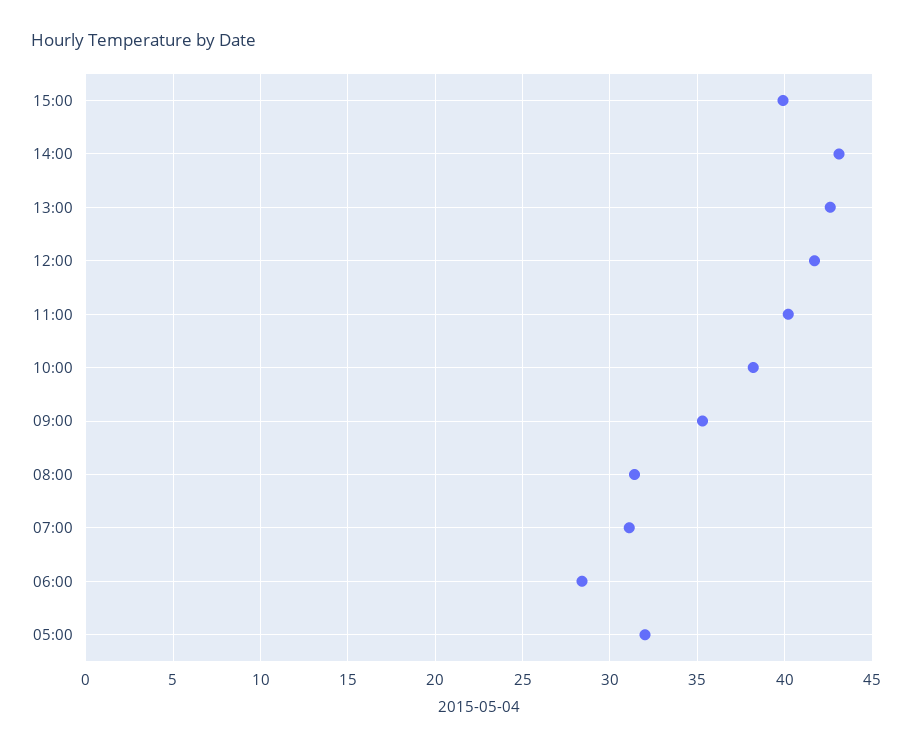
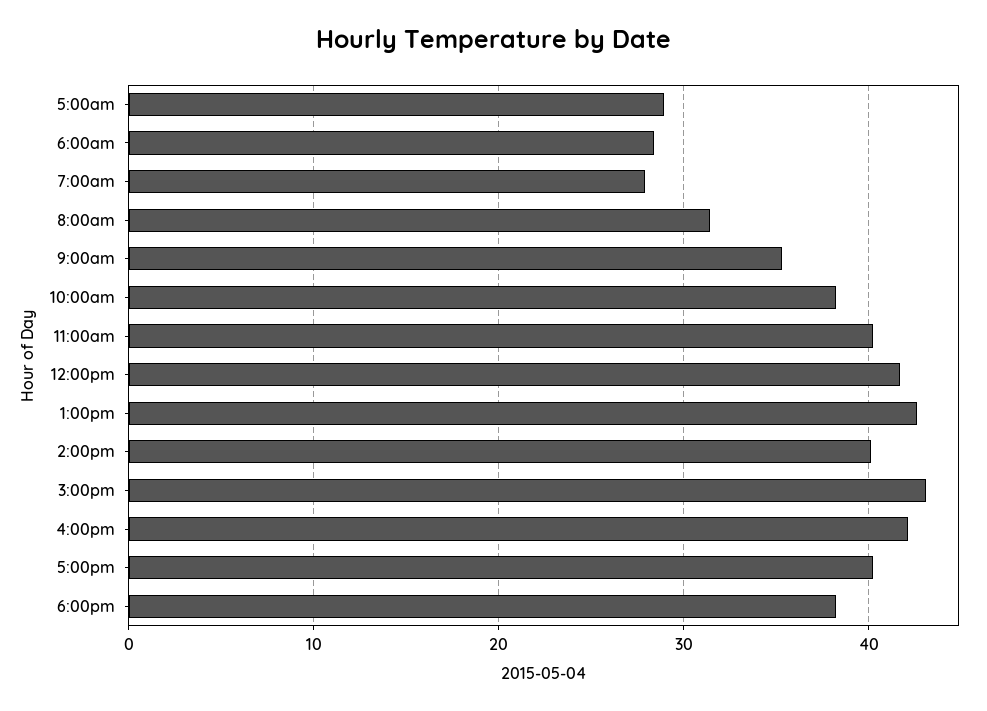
15:00: 40 -> 43
14:00: 43 -> 40
07:00: 31 -> 28
05:00: 32 -> 29
4:00pm: none -> 42
5:00pm: none -> 40
6:00pm: none -> 38

